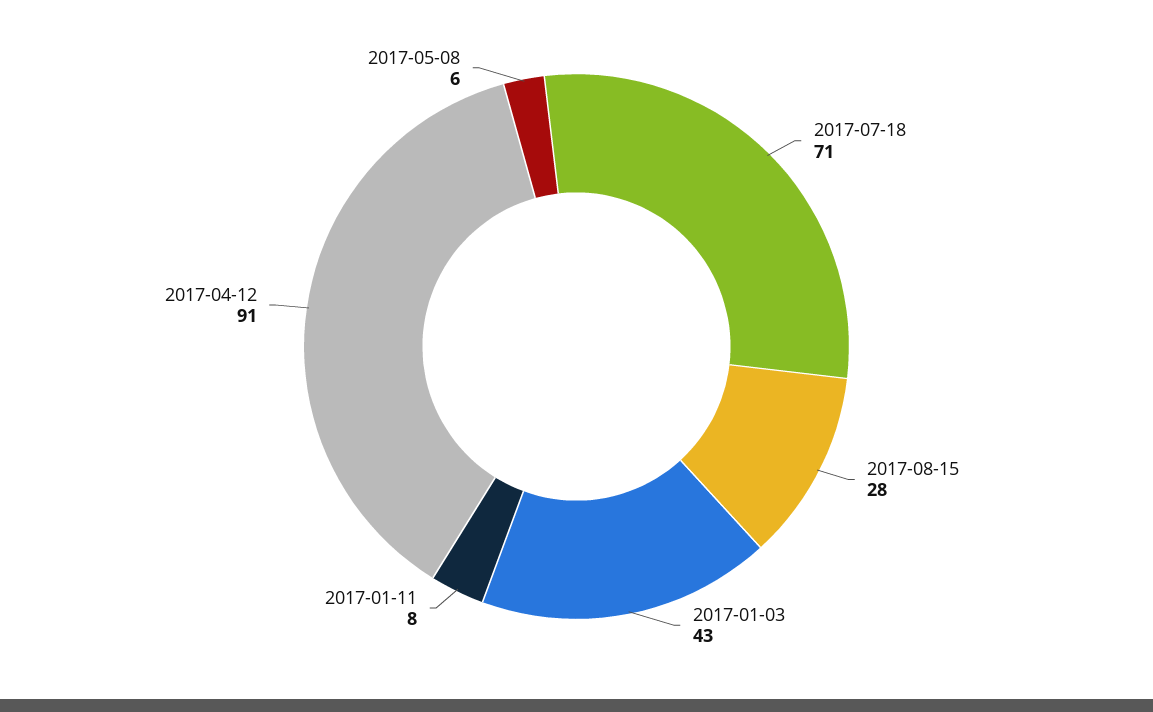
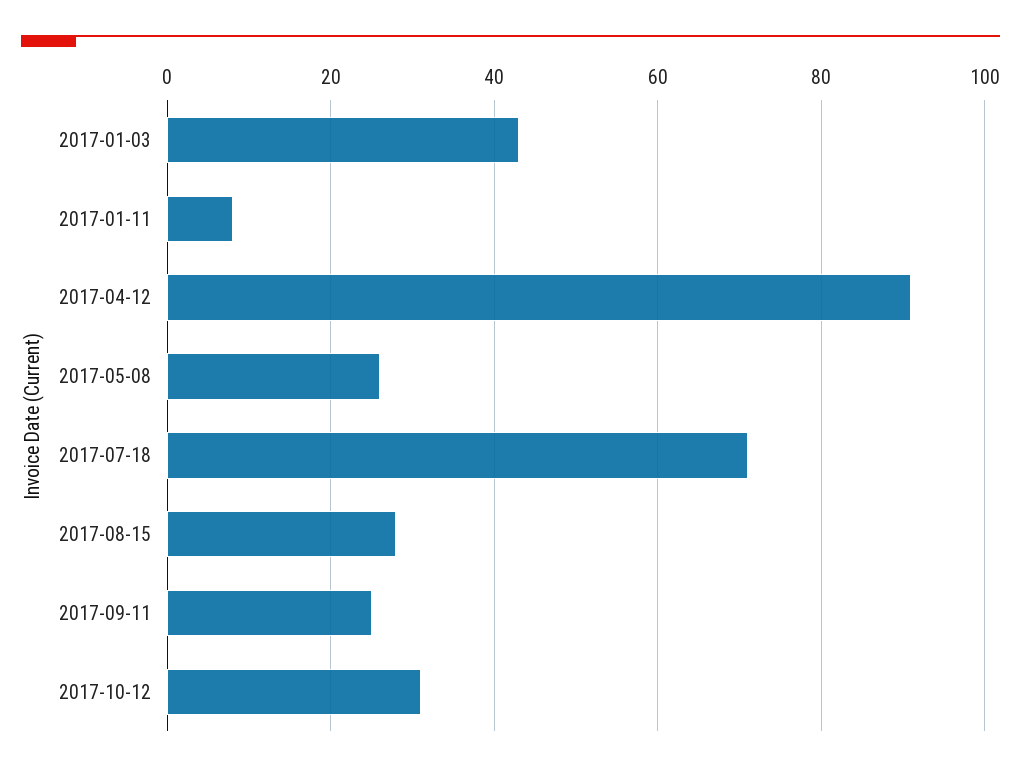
2017-05-08: 6 -> 25
2017-09-11: none -> 25
2017-10-12: none -> 30

